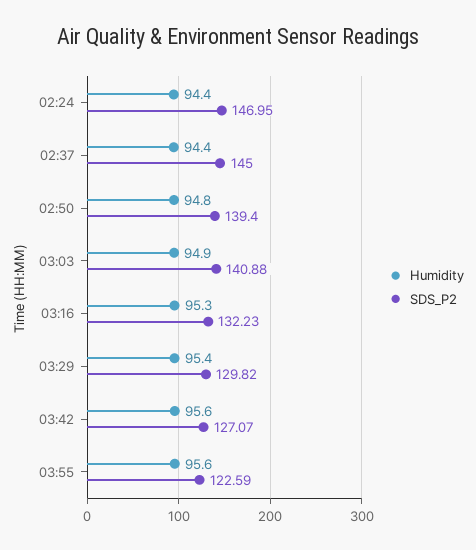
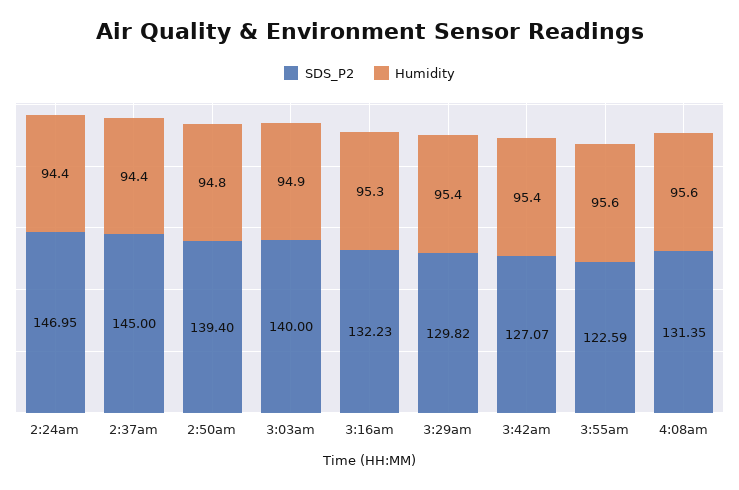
SDS_P2, 03:03: 140.88 -> 140
Humidity, 03:42: 95.6 -> 95.4
SDS_P2, 4:08am: none -> 131.35
Humidity, 4:08am: none -> 95.6

